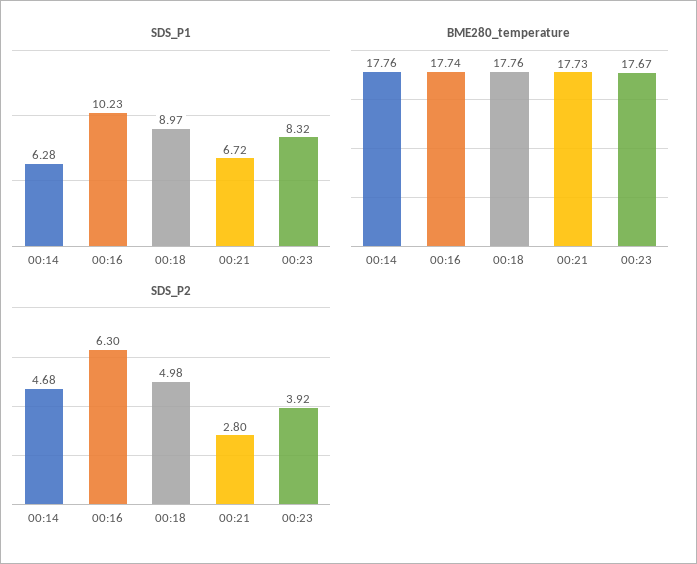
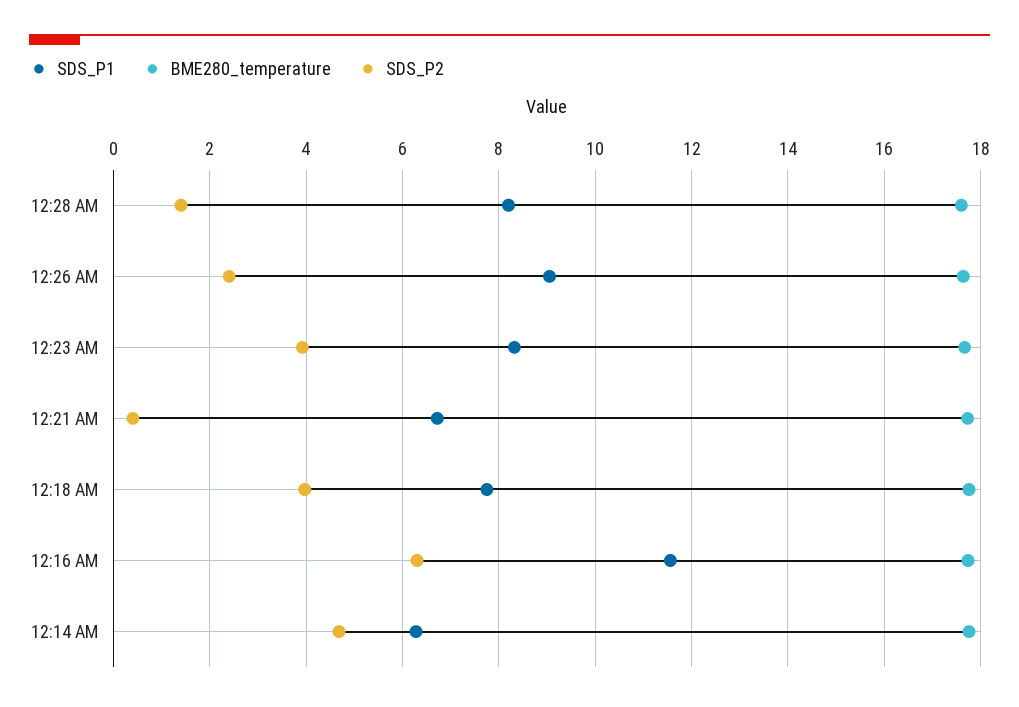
SDS_P1, 00:16: 10.23 -> 11.6
SDS_P1, 00:18: 8.97 -> 7.8
SDS_P2, 00:18: 4.98 -> 4
SDS_P2, 00:21: 2.8 -> 0.4
SDS_P1, 12:28 AM: none -> 8.2
BME280_temperature, 12:28 AM: none -> 17.6
SDS_P2, 12:28 AM: none -> 1.4
SDS_P1, 12:26 AM: none -> 9
BME280_temperature, 12:26 AM: none -> 17.6
SDS_P2, 12:26 AM: none -> 2.4

